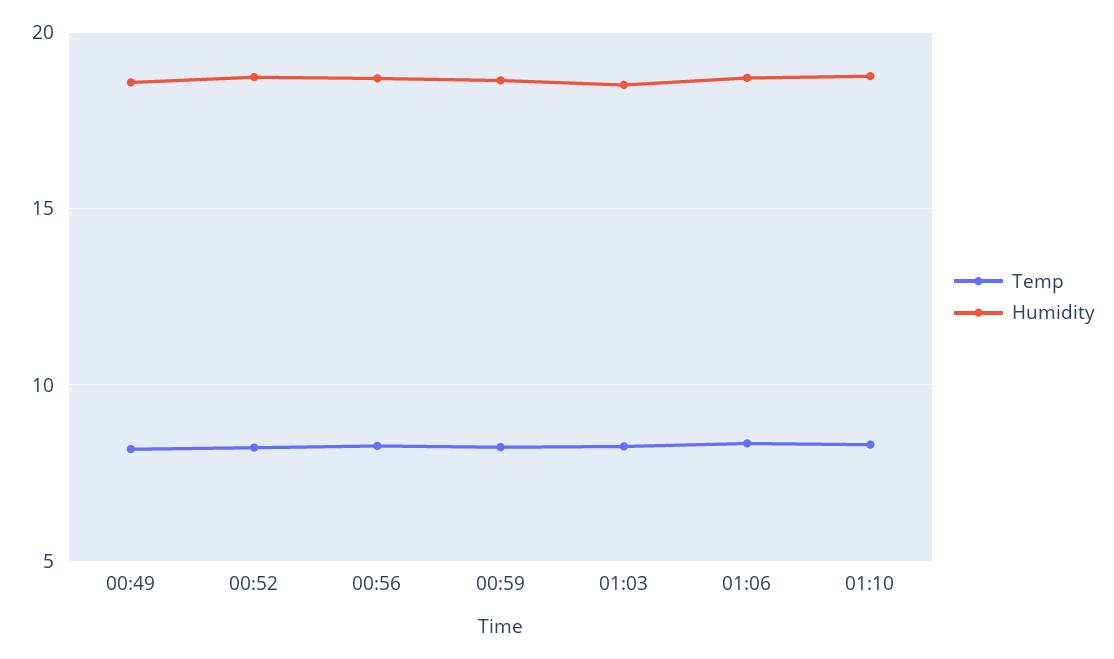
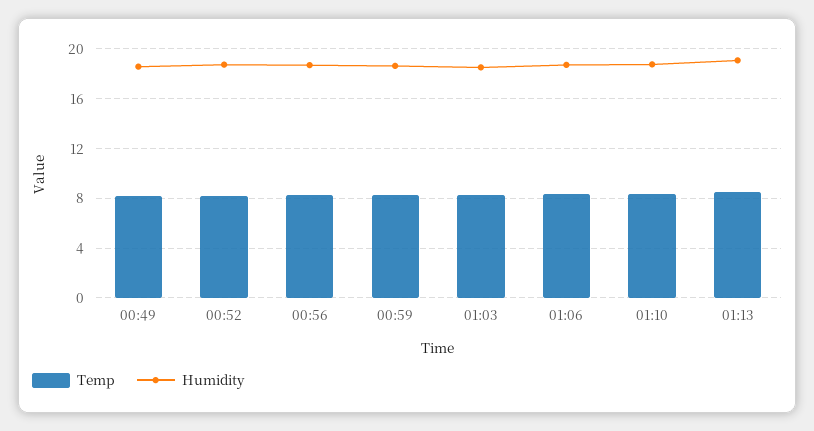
Temp, 01:13: none -> 8.5
Humidity, 01:13: none -> 19

